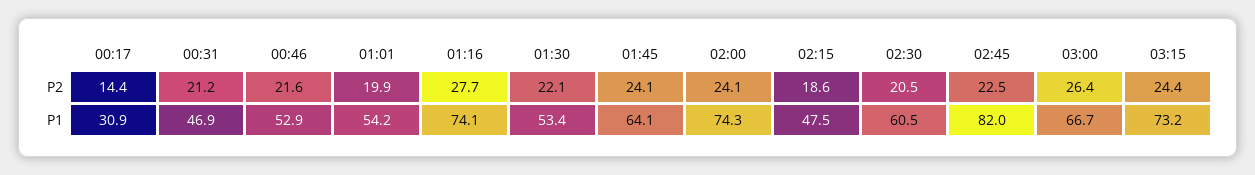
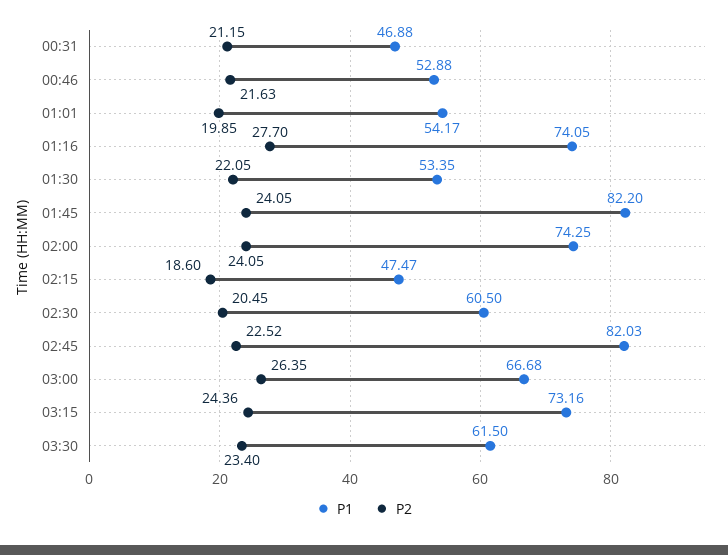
P2, 00:17: 14.4 -> none
P1, 00:17: 30.9 -> none
P1, 01:45: 64.1 -> 82.2
P1, 03:30: none -> 61.5
P2, 03:30: none -> 23.4

